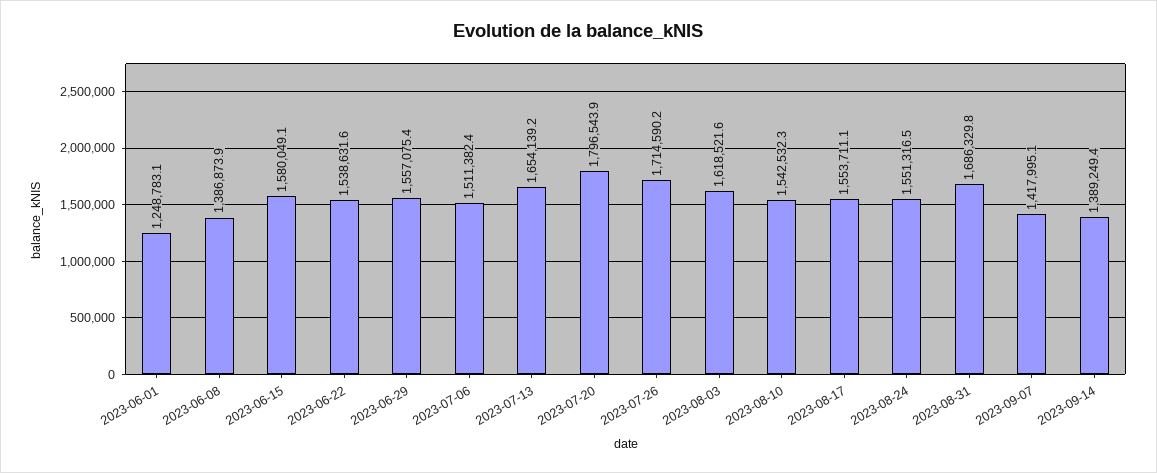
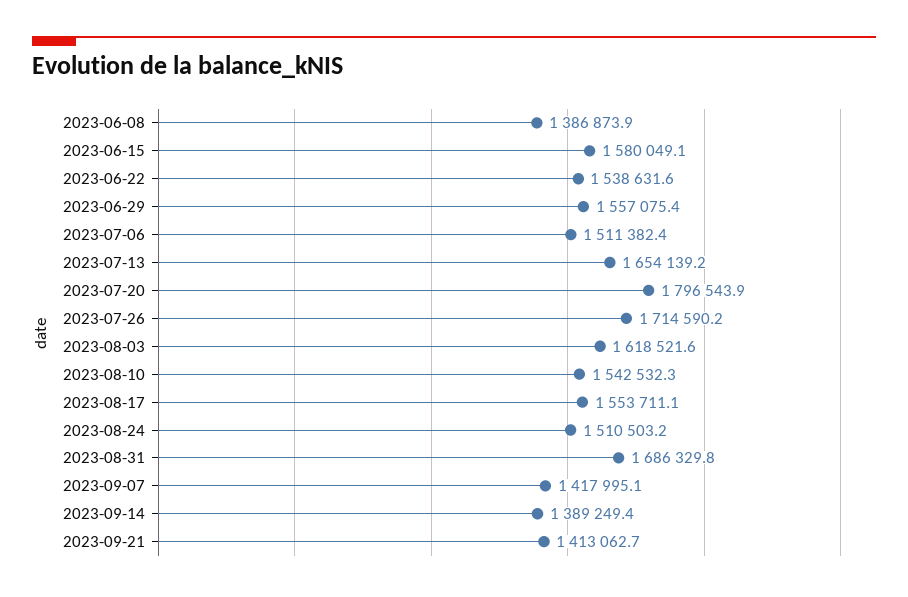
2023-06-01: 1248783.1 -> none
2023-08-24: 1551316.5 -> 1510503.2
2023-09-21: none -> 1413062.7

